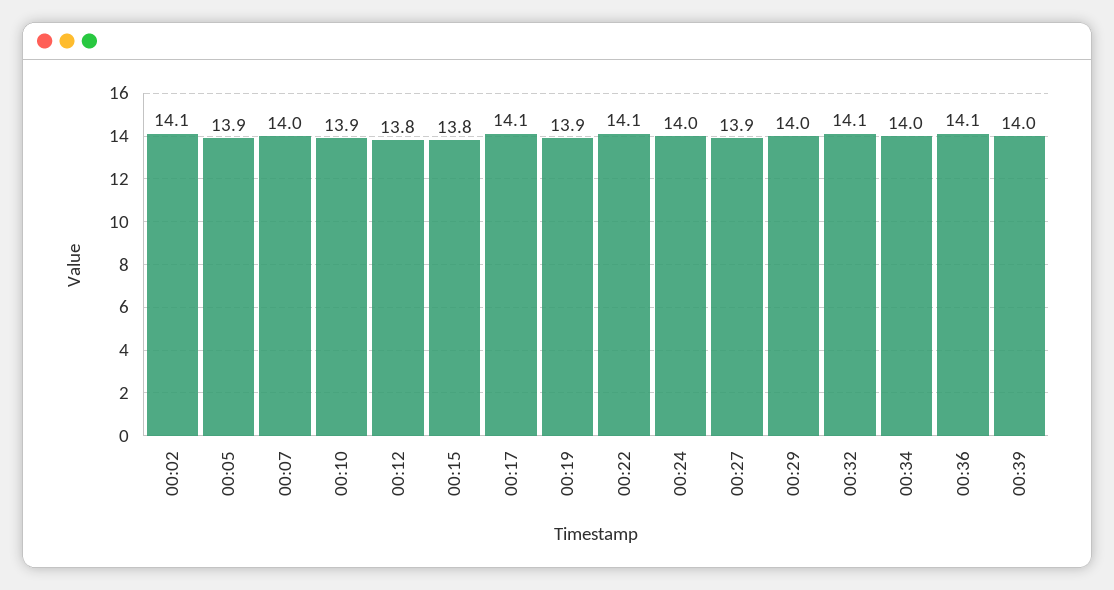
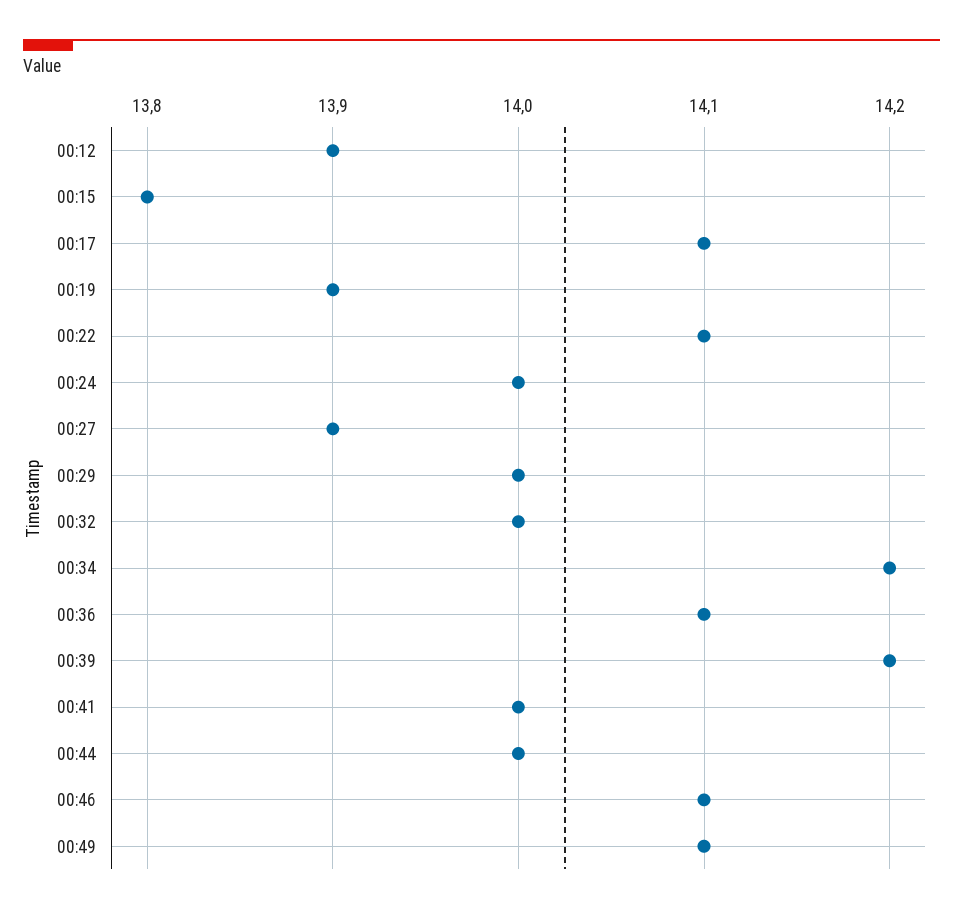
00:02: 14.1 -> none
00:05: 13.9 -> none
00:07: 14 -> none
00:10: 13.9 -> none
00:12: 13.8 -> 13.9
00:32: 14.1 -> 14
00:34: 14 -> 14.2
00:39: 14 -> 14.2
00:41: none -> 14
00:44: none -> 14
00:46: none -> 14.1
00:49: none -> 14.1

